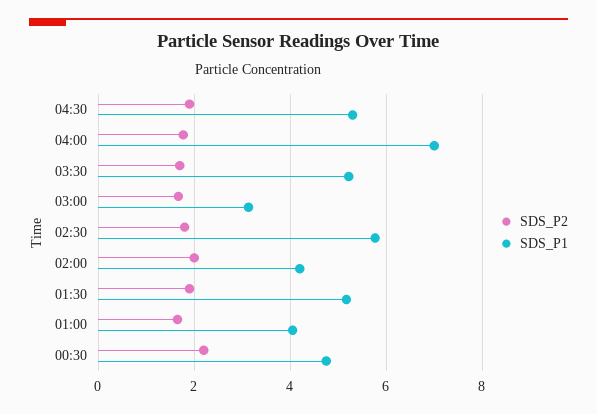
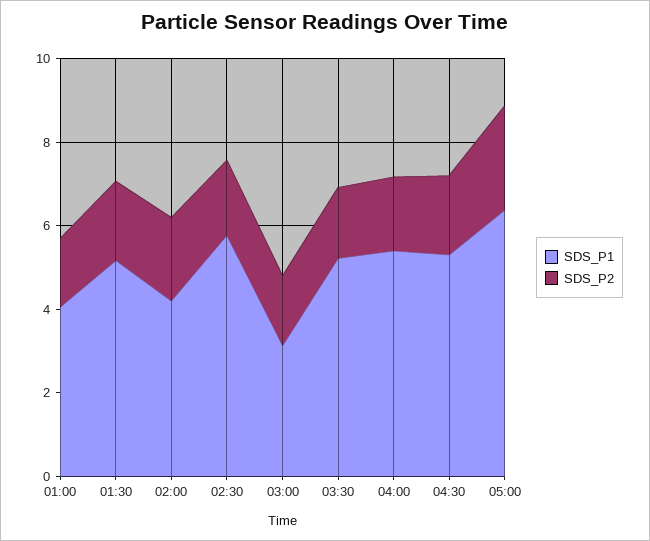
SDS_P1, 04:00: 7 -> 5.5
SDS_P2, 00:30: 2.2 -> none
SDS_P1, 00:30: 4.8 -> none
SDS_P1, 05:00: none -> 6.5
SDS_P2, 05:00: none -> 2.5

